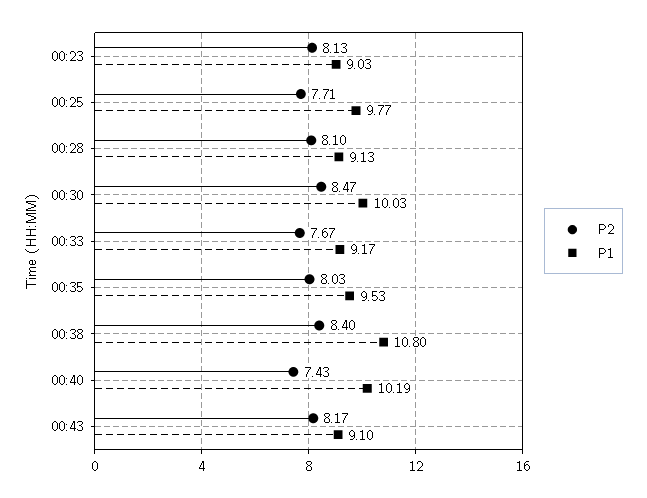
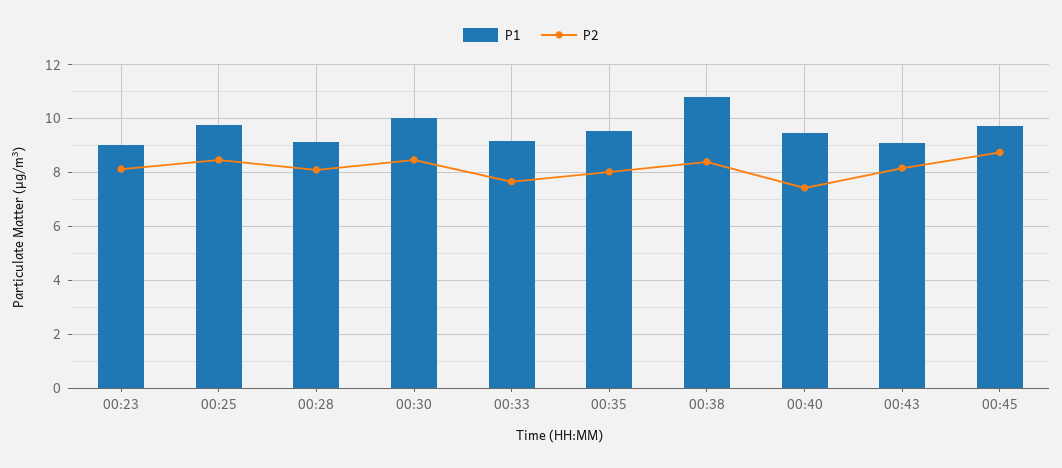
P2, 00:25: 7.71 -> 8.5
P1, 00:40: 10.19 -> 9.5
P1, 00:45: none -> 9.75
P2, 00:45: none -> 8.75

